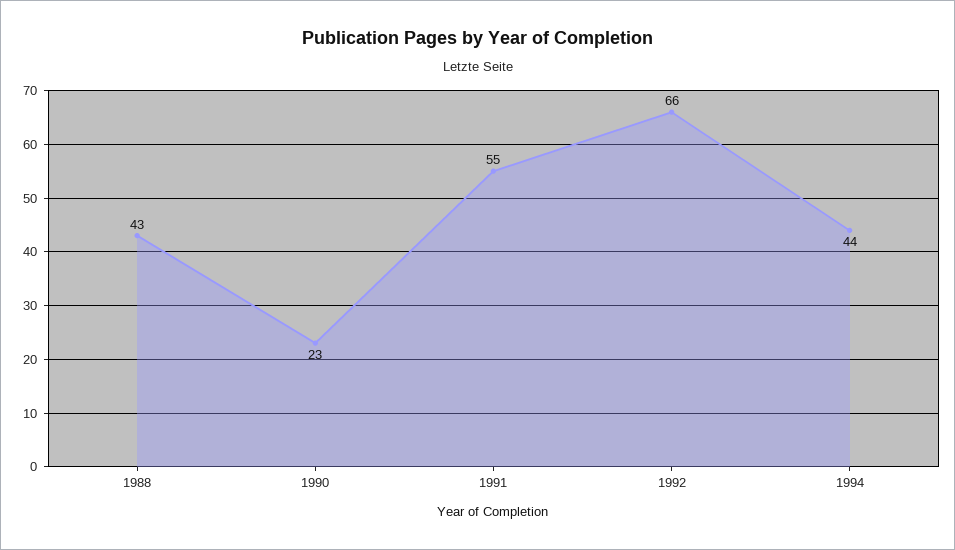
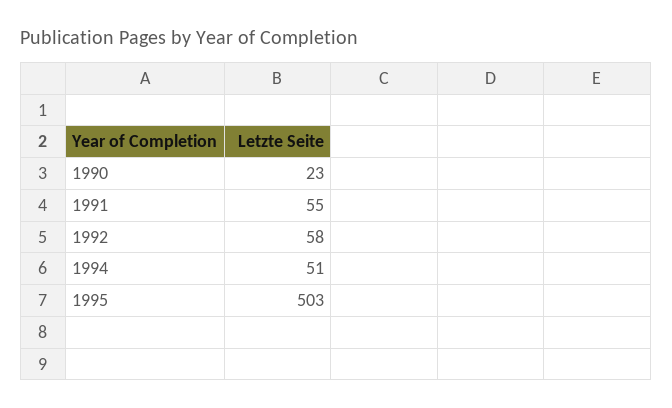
1988: 43 -> none
1992: 66 -> 58
1994: 44 -> 51
1995: none -> 503

